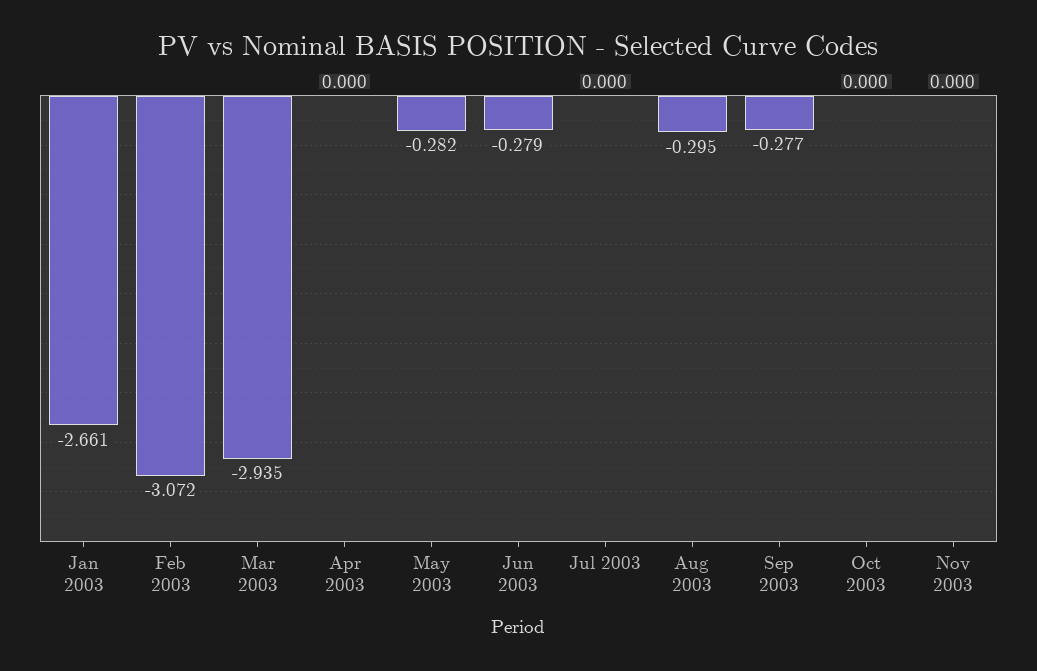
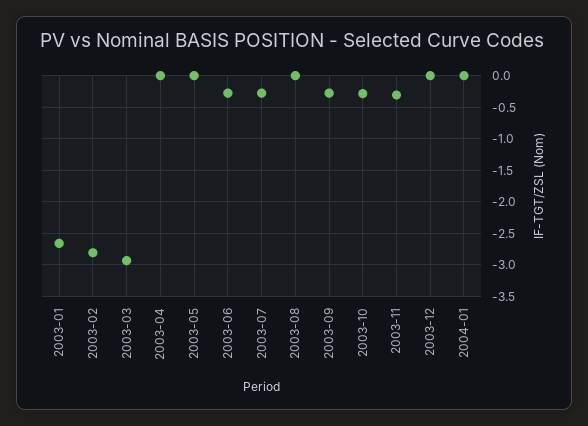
Feb 2003: -3.072 -> -2.8
May 2003: -0.282 -> 0
Jul 2003: 0 -> -0.3
Aug 2003: -0.295 -> 0
Oct 2003: 0 -> -0.3
Nov 2003: 0 -> -0.3
2003-12: none -> 0
2004-01: none -> 0

